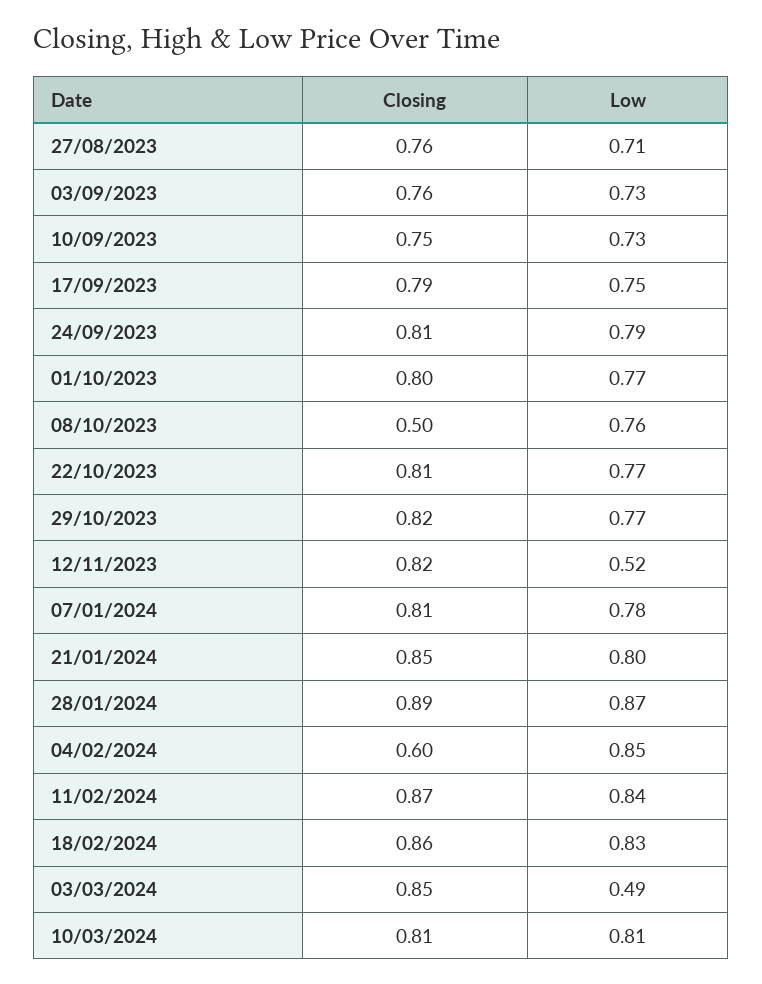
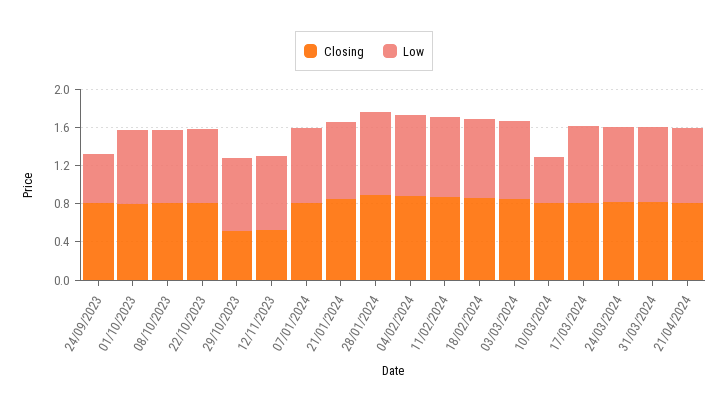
Closing, 27/08/2023: 0.76 -> none
Low, 27/08/2023: 0.71 -> none
Closing, 03/09/2023: 0.76 -> none
Low, 03/09/2023: 0.73 -> none
Closing, 10/09/2023: 0.75 -> none
Low, 10/09/2023: 0.73 -> none
Closing, 17/09/2023: 0.79 -> none
Low, 17/09/2023: 0.75 -> none
Low, 24/09/2023: 0.79 -> 0.5
Closing, 08/10/2023: 0.5 -> 0.8
Closing, 29/10/2023: 0.82 -> 0.5
Closing, 12/11/2023: 0.82 -> 0.5
Low, 12/11/2023: 0.52 -> 0.8
Closing, 04/02/2024: 0.6 -> 0.9
Low, 03/03/2024: 0.49 -> 0.8
Low, 10/03/2024: 0.81 -> 0.5
Closing, 17/03/2024: none -> 0.8
Low, 17/03/2024: none -> 0.8
Closing, 24/03/2024: none -> 0.8
Low, 24/03/2024: none -> 0.8
Closing, 31/03/2024: none -> 0.8
Low, 31/03/2024: none -> 0.8
Closing, 21/04/2024: none -> 0.8
Low, 21/04/2024: none -> 0.8

